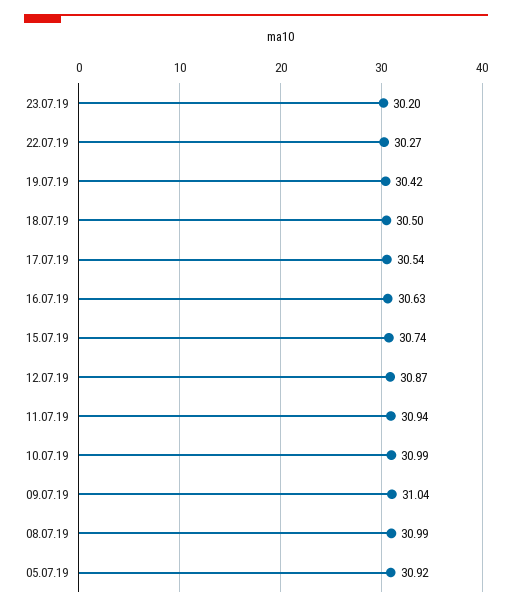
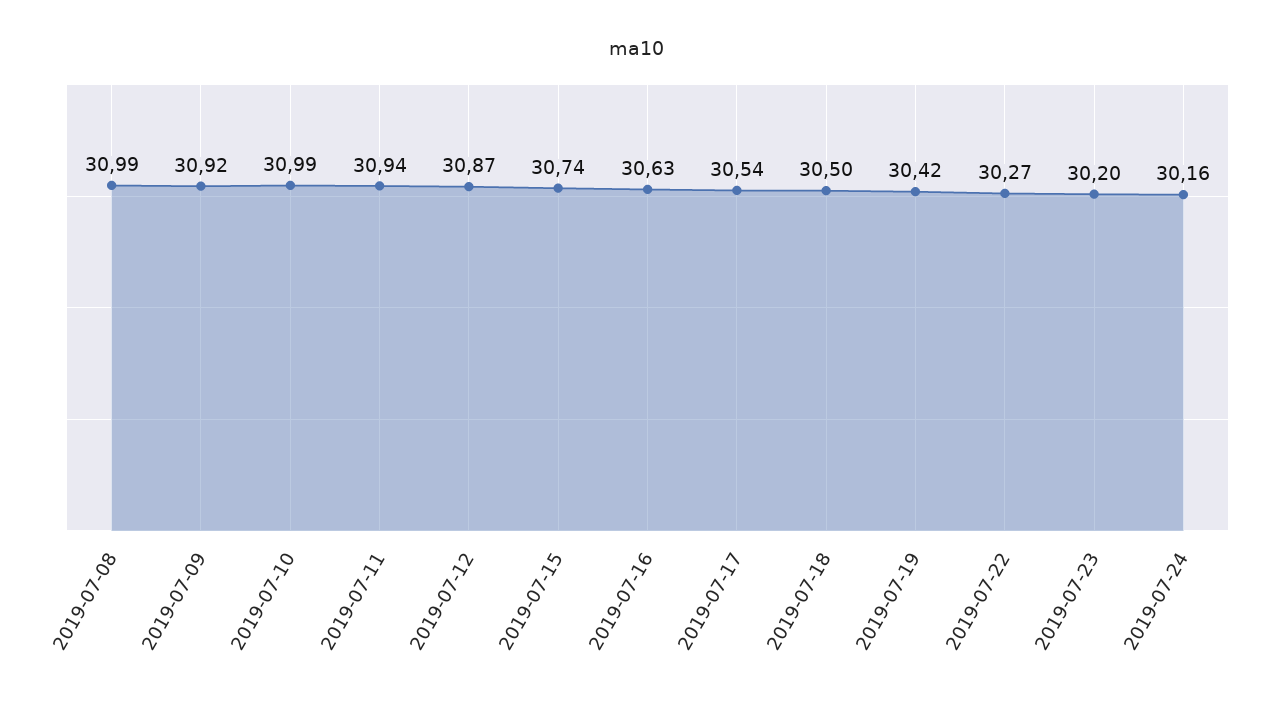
09.07.19: 31.04 -> 30.92
05.07.19: 30.92 -> none
2019-07-24: none -> 30.16

